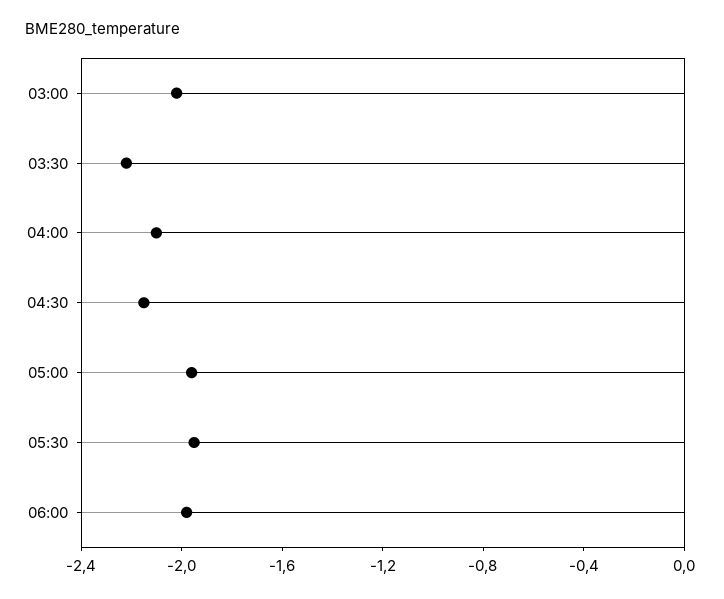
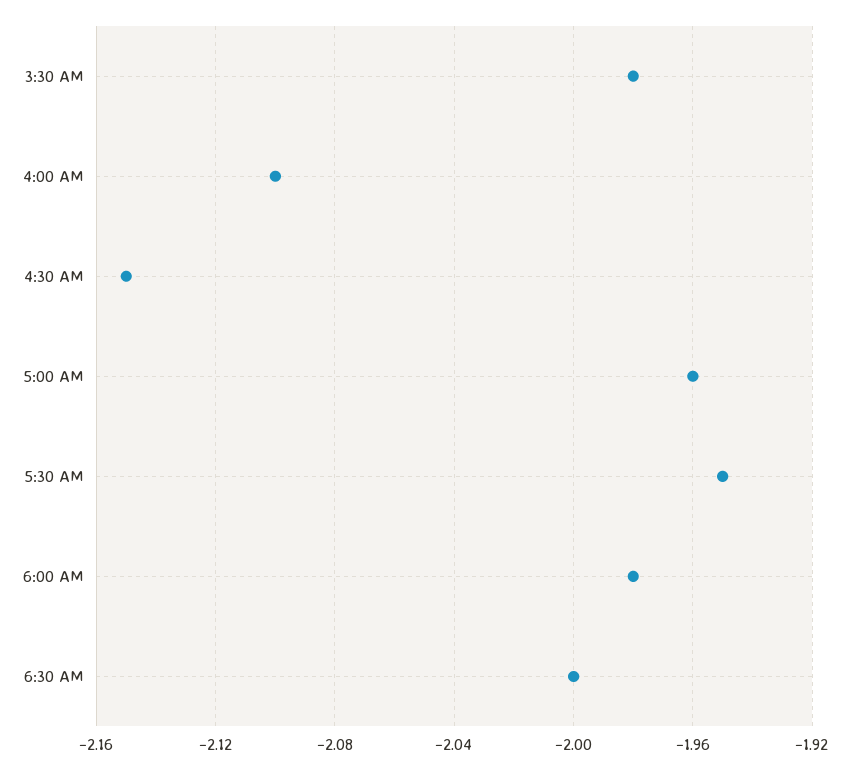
03:00: -2 -> none
03:30: -2.2 -> -1.98
6:30 AM: none -> -2

